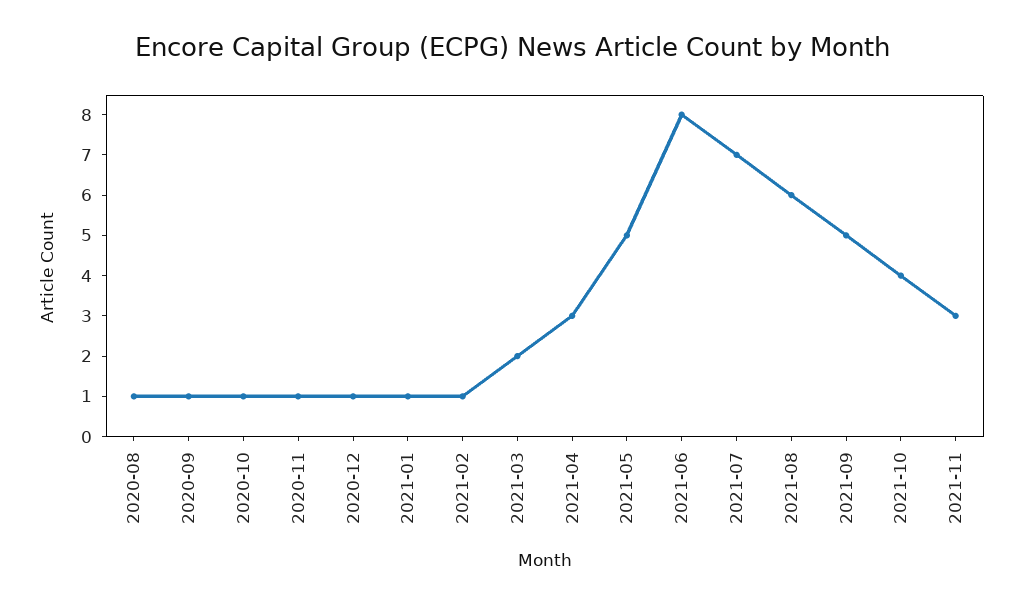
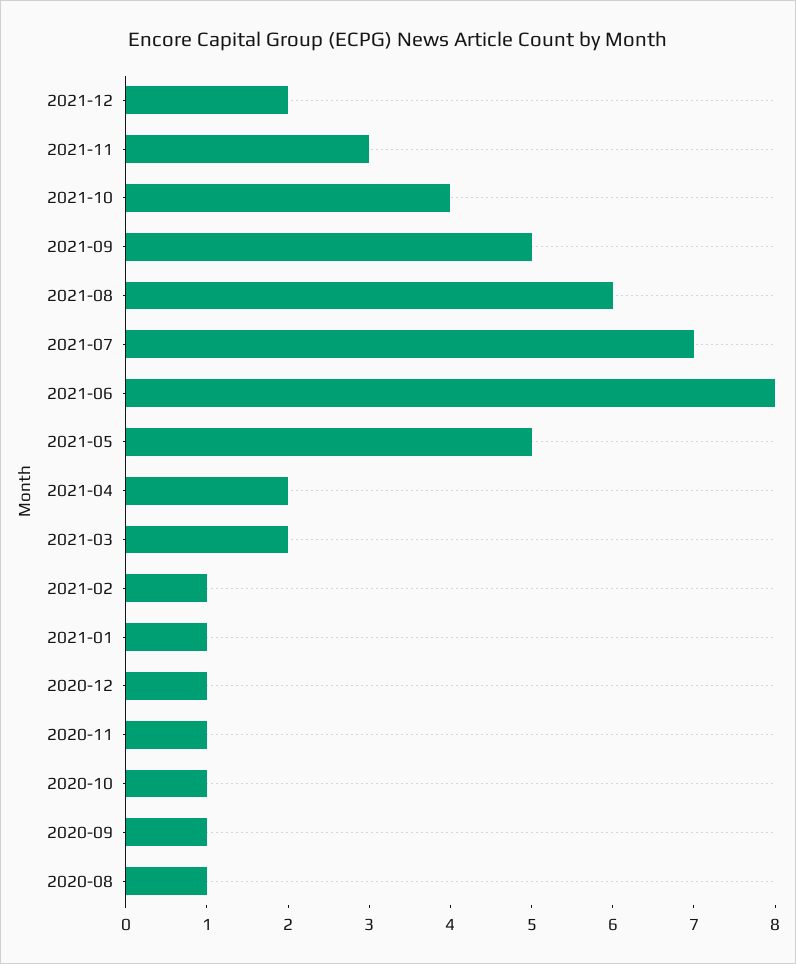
2021-04: 3 -> 2
2021-12: none -> 2

